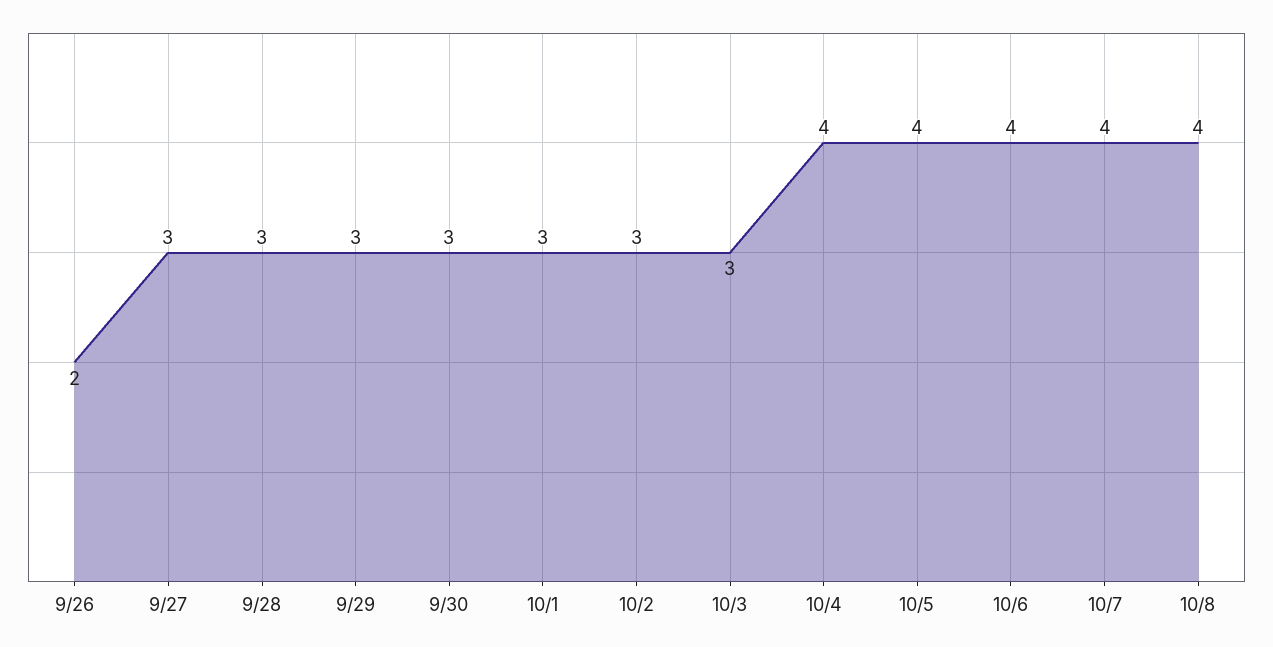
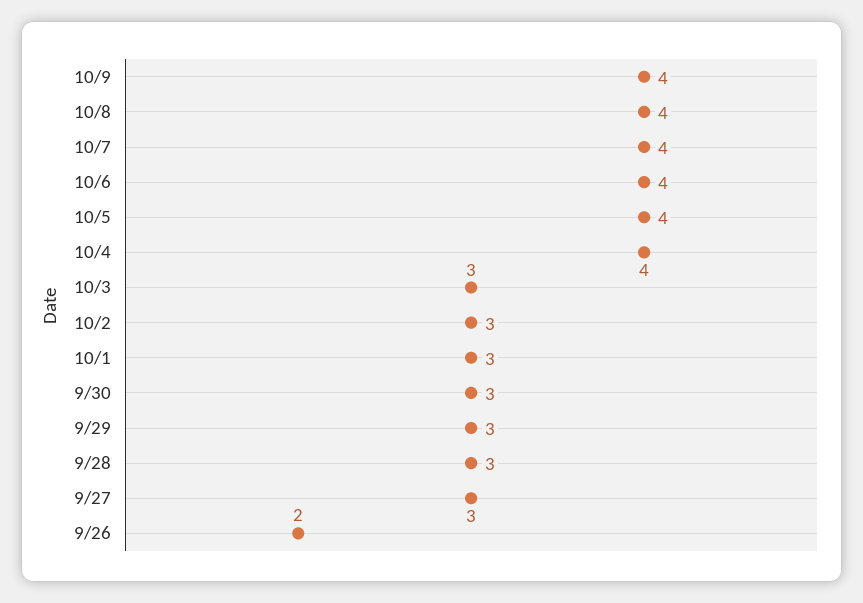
10/9: none -> 4

